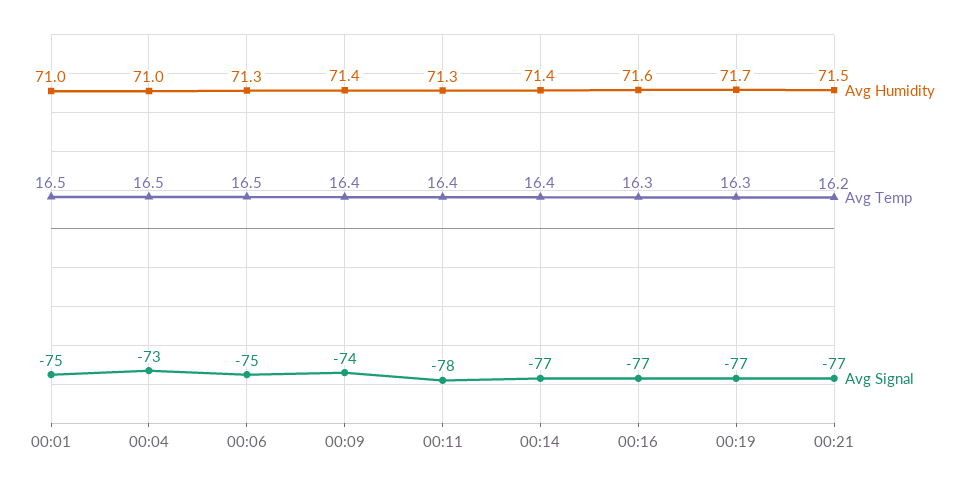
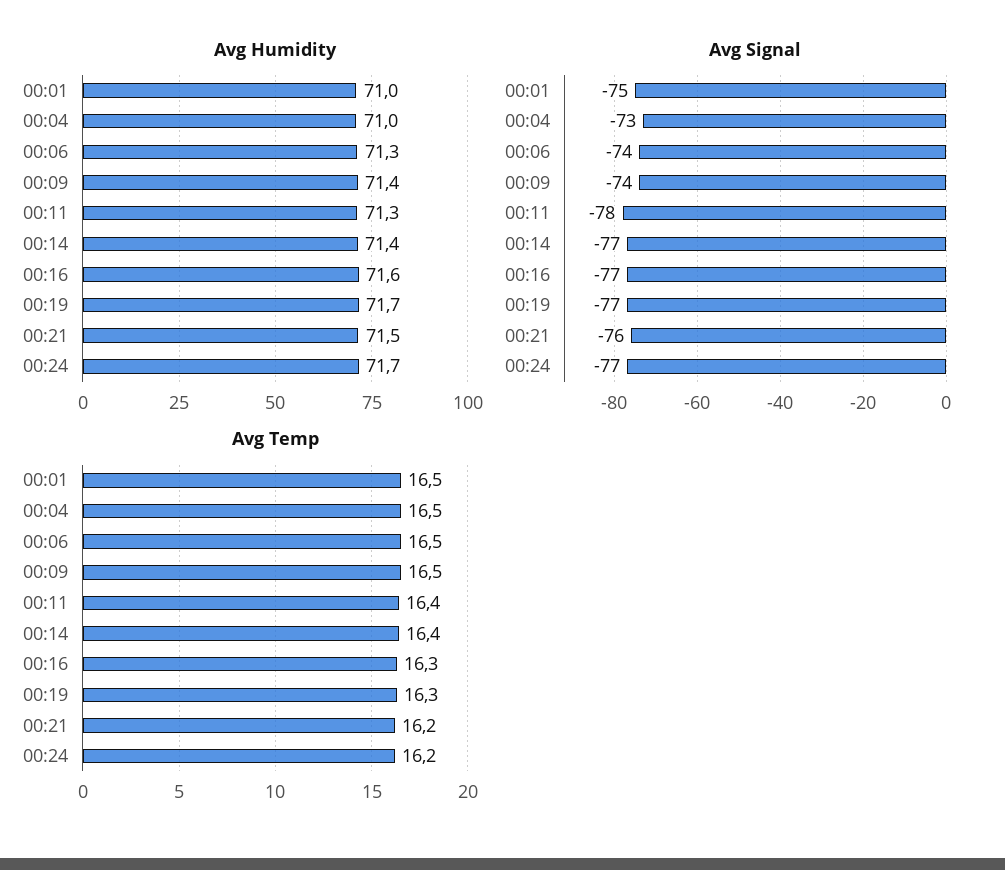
Avg Signal, 00:06: -75 -> -74
Avg Temp, 00:09: 16.4 -> 16.5
Avg Signal, 00:21: -77 -> -76
Avg Humidity, 00:24: none -> 71.7
Avg Signal, 00:24: none -> -77
Avg Temp, 00:24: none -> 16.2

